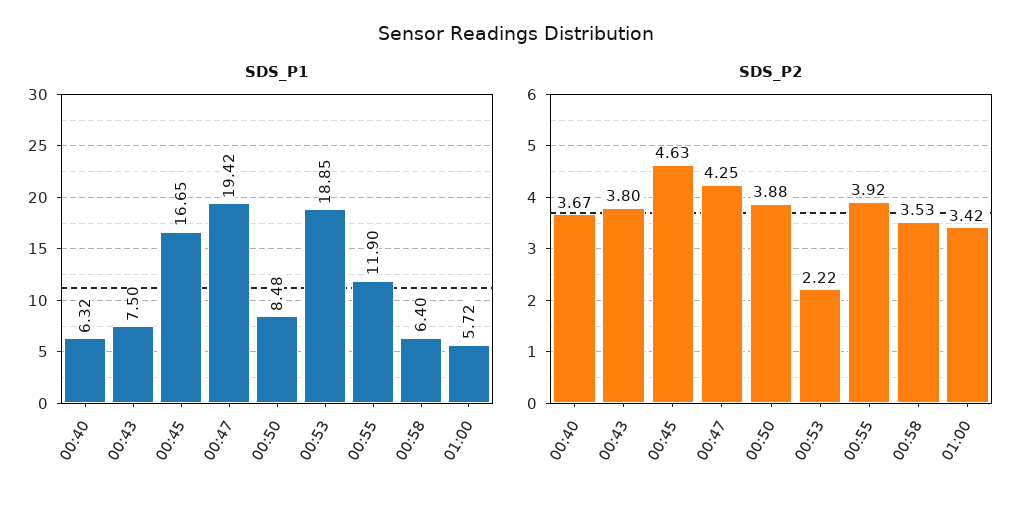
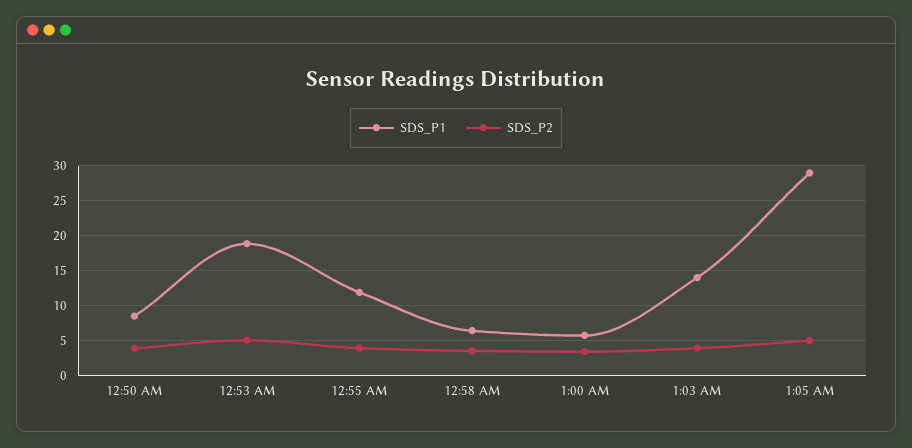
SDS_P1, 00:40: 6.32 -> none
SDS_P1, 00:43: 7.5 -> none
SDS_P1, 00:45: 16.65 -> none
SDS_P1, 00:47: 19.42 -> none
SDS_P2, 00:40: 3.67 -> none
SDS_P2, 00:43: 3.8 -> none
SDS_P2, 00:45: 4.63 -> none
SDS_P2, 00:47: 4.25 -> none
SDS_P2, 00:53: 2.22 -> 5
SDS_P1, 1:03 AM: none -> 14
SDS_P2, 1:03 AM: none -> 4
SDS_P1, 1:05 AM: none -> 29
SDS_P2, 1:05 AM: none -> 5

